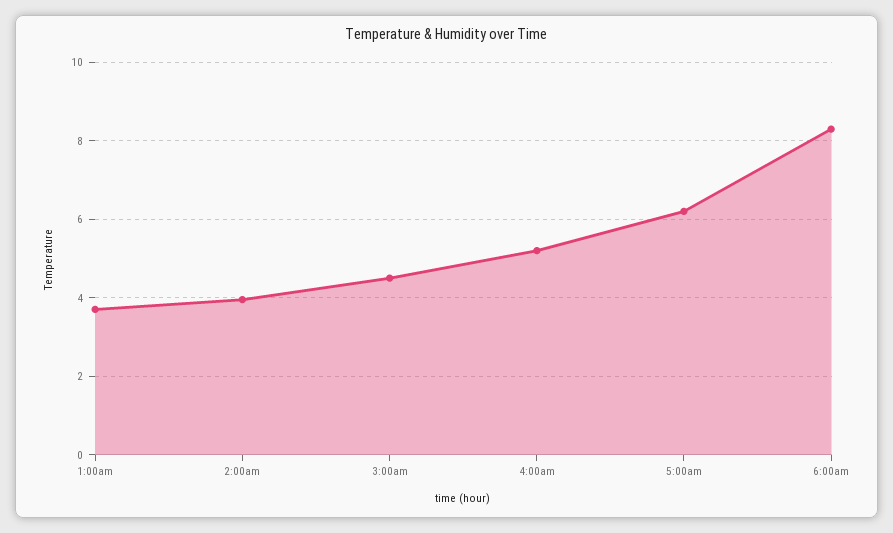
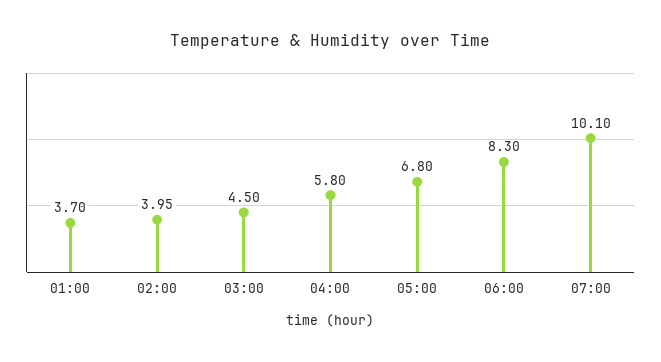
4:00am: 5.2 -> 5.8
5:00am: 6.2 -> 6.8
07:00: none -> 10.1

